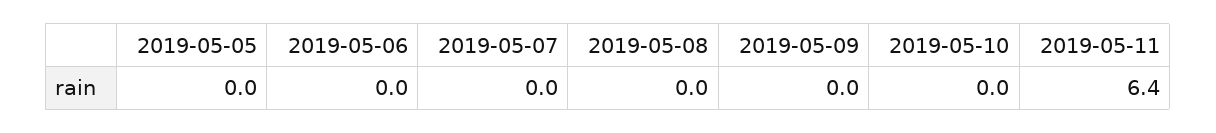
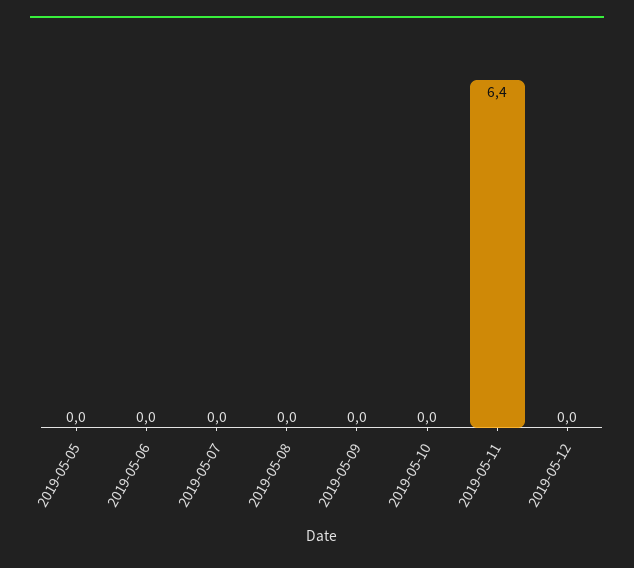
2019-05-12: none -> 0

